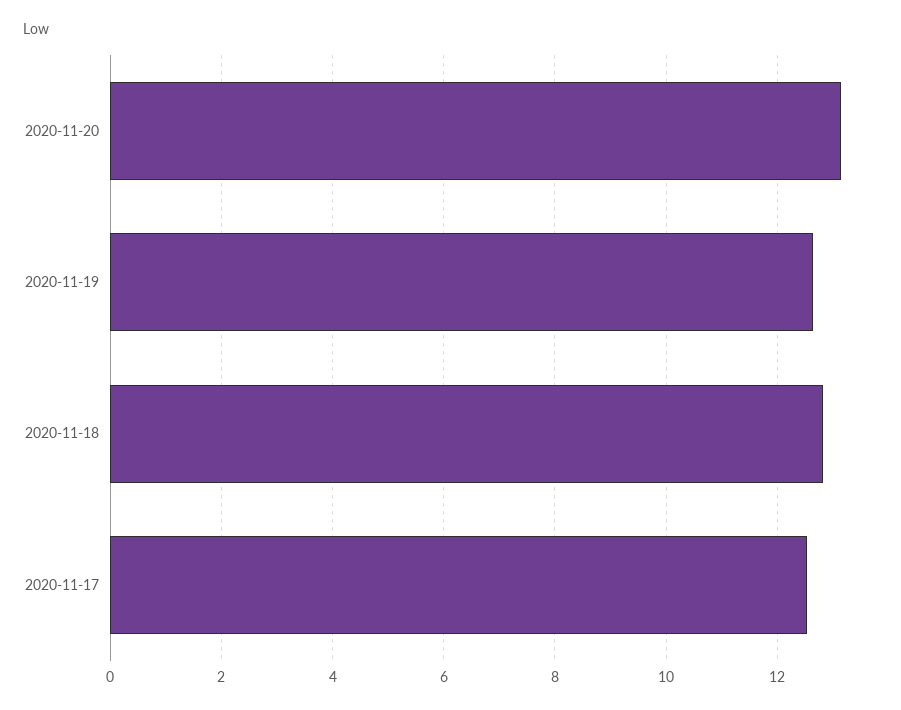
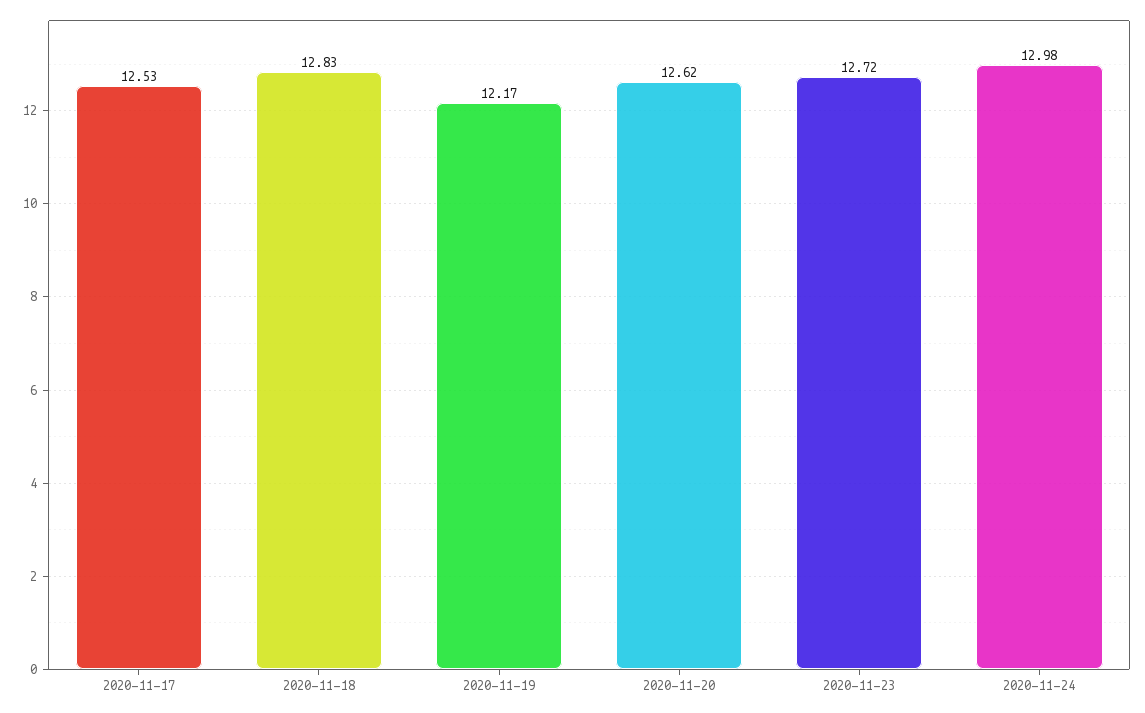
2020-11-20: 13.2 -> 12.62
2020-11-19: 12.6 -> 12.17
2020-11-23: none -> 12.72
2020-11-24: none -> 12.98

